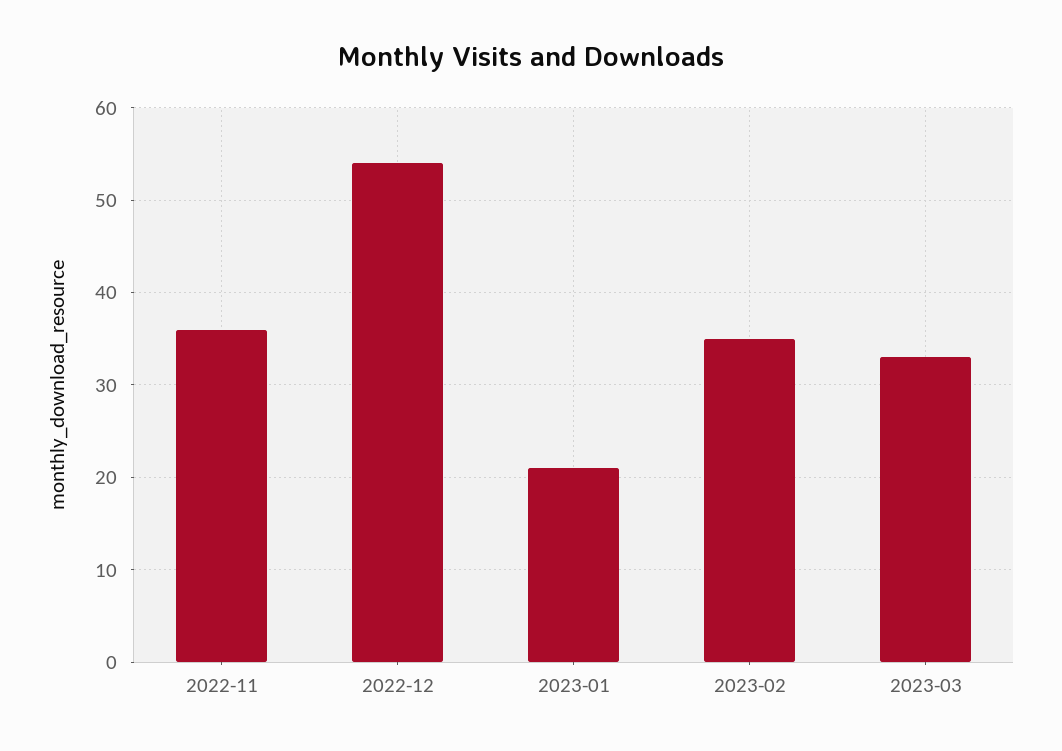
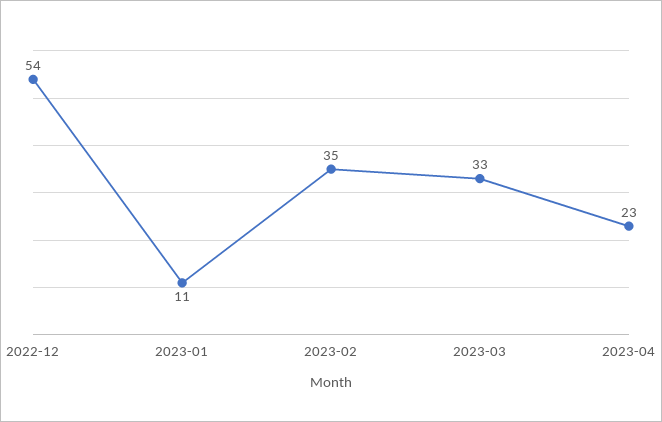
2022-11: 36 -> none
2023-01: 21 -> 11
2023-04: none -> 23

